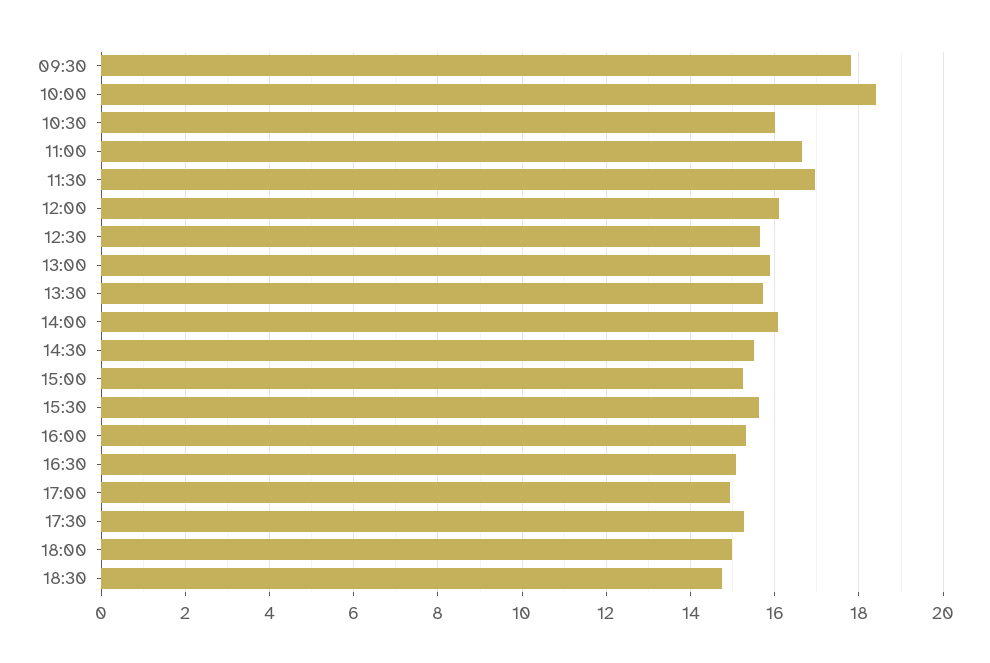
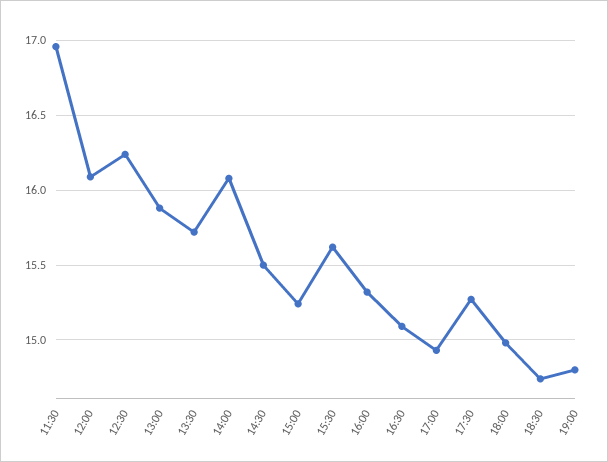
09:30: 17.8 -> none
10:00: 18.4 -> none
10:30: 16 -> none
11:00: 16.6 -> none
12:30: 15.6 -> 16.25
19:00: none -> 14.8

